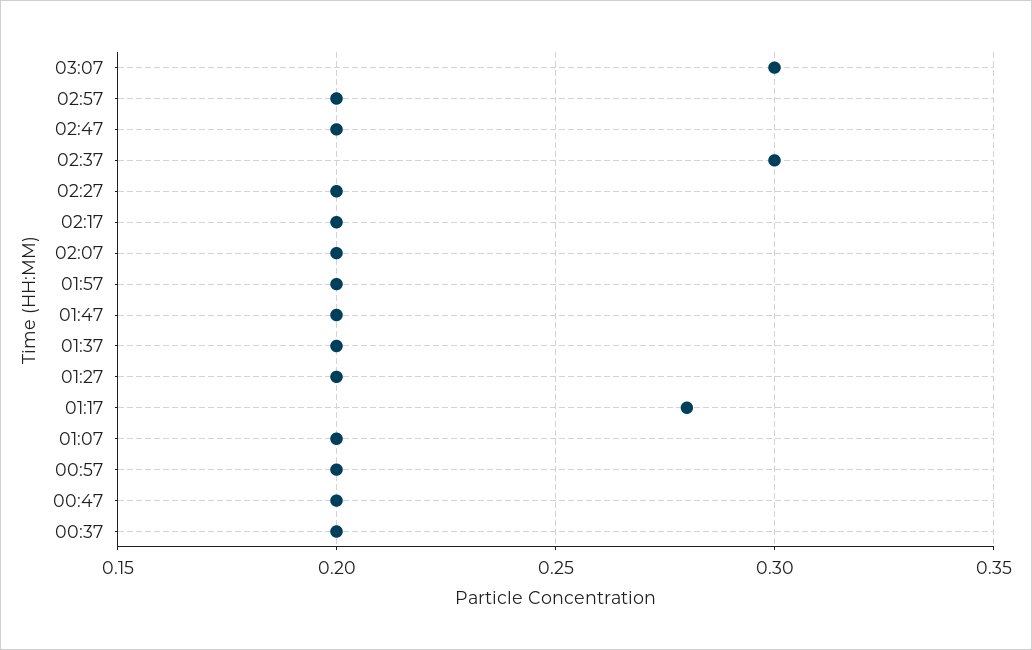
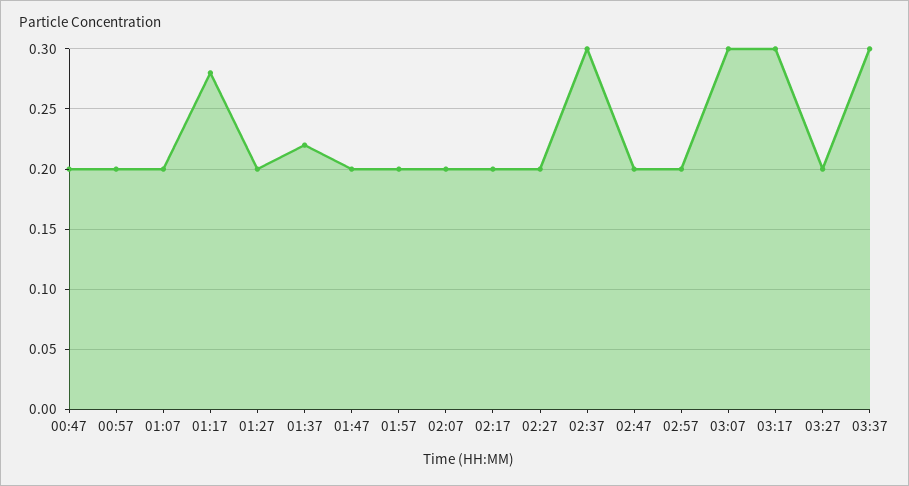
01:37: 0.2 -> 0.22
00:37: 0.2 -> none
03:17: none -> 0.3
03:27: none -> 0.2
03:37: none -> 0.3

